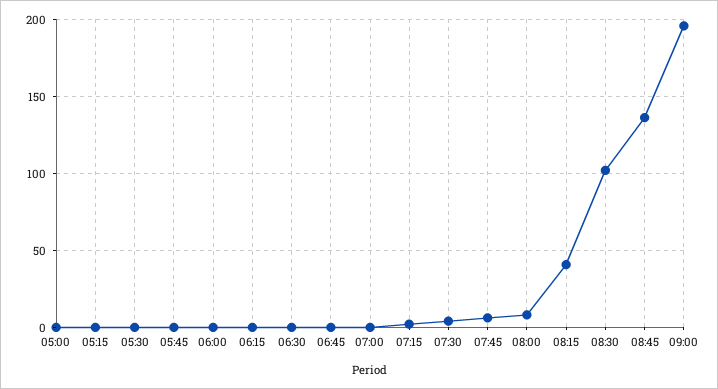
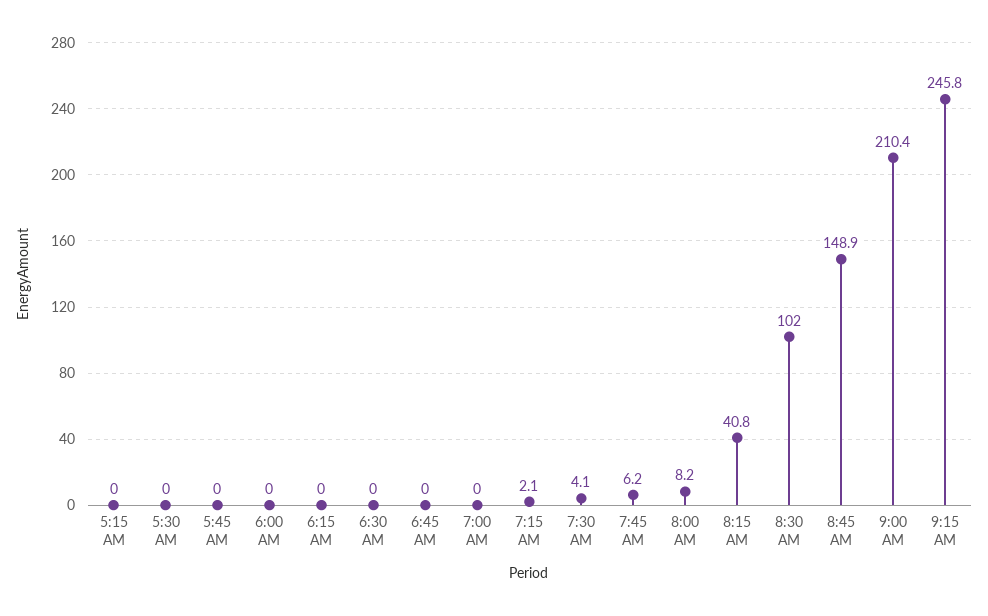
05:00: 0 -> none
08:45: 135 -> 148.9
09:00: 195 -> 210.4
9:15 AM: none -> 245.8

